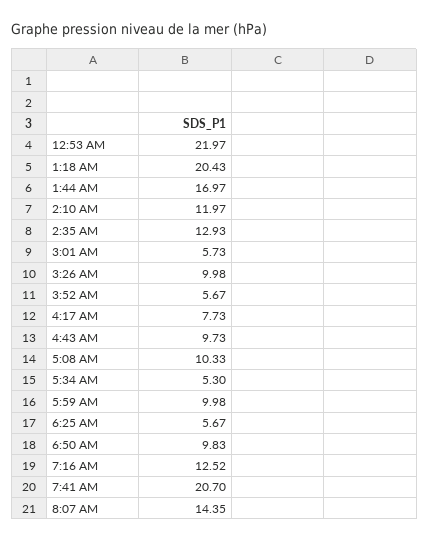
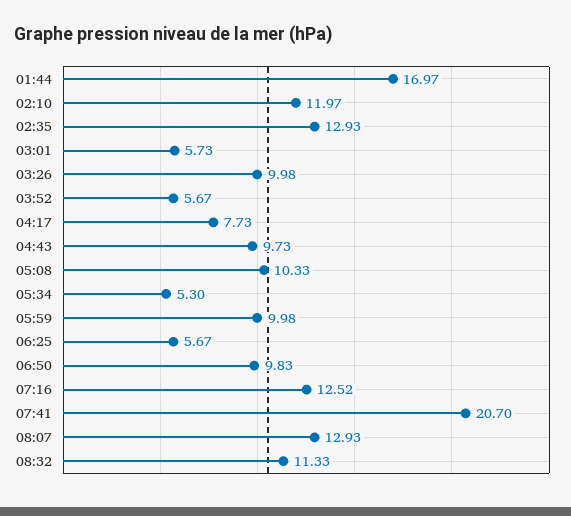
12:53 AM: 21.97 -> none
1:18 AM: 20.43 -> none
8:07 AM: 14.35 -> 12.93
08:32: none -> 11.33

